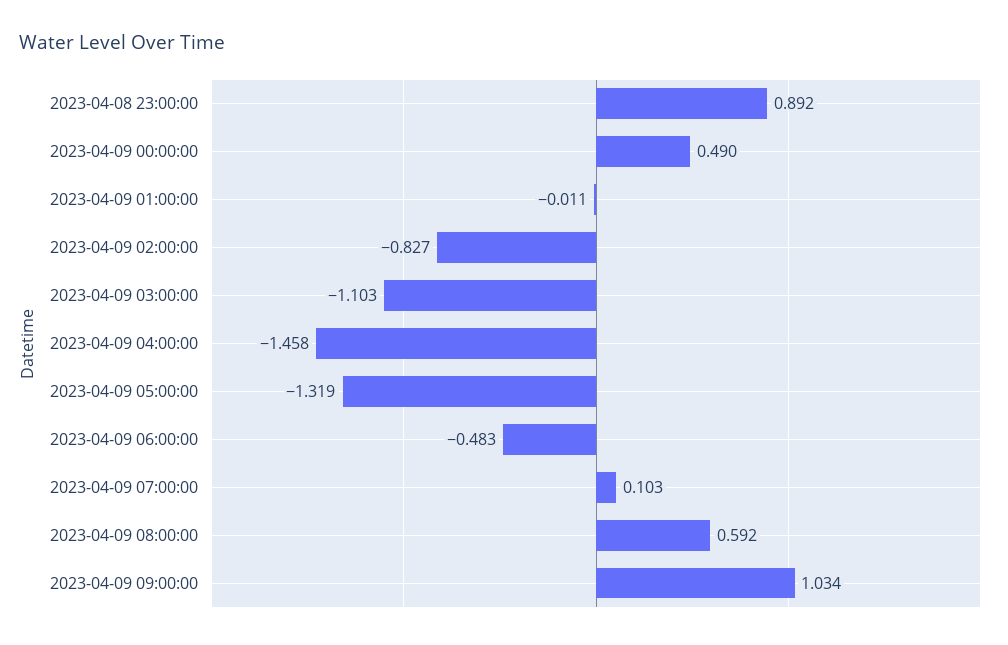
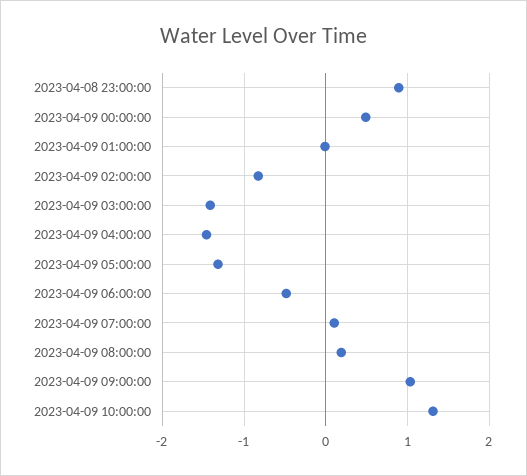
2023-04-09 03:00:00: -1.103 -> -1.4
2023-04-09 08:00:00: 0.592 -> 0.2
2023-04-09 10:00:00: none -> 1.3

